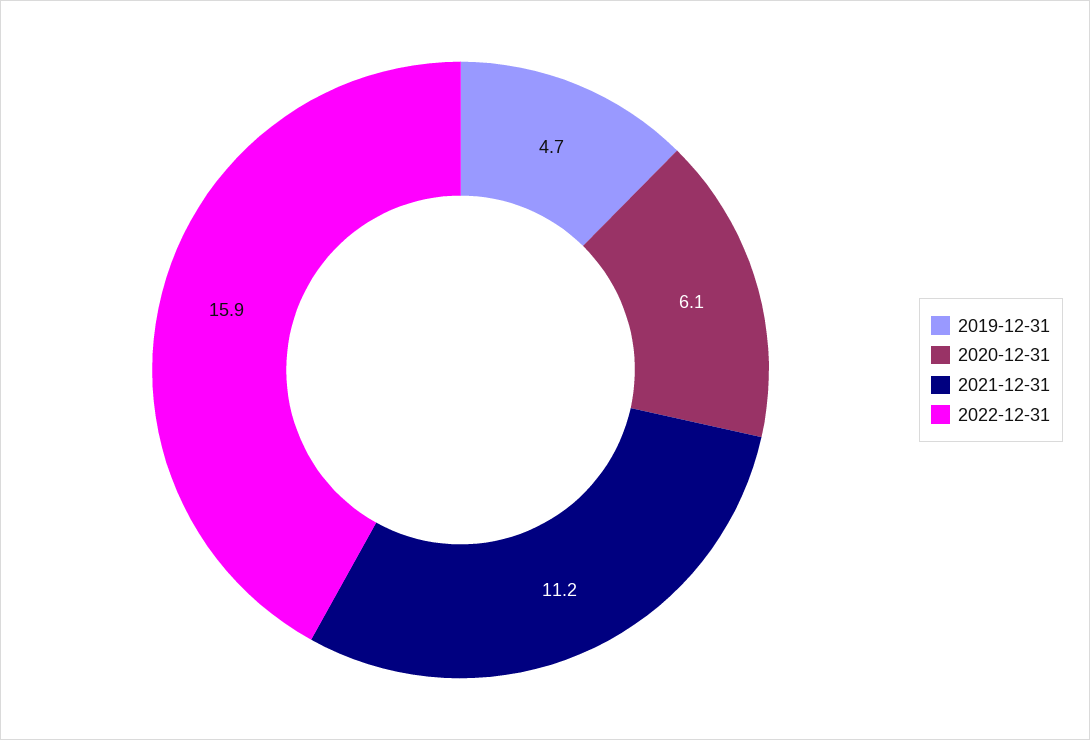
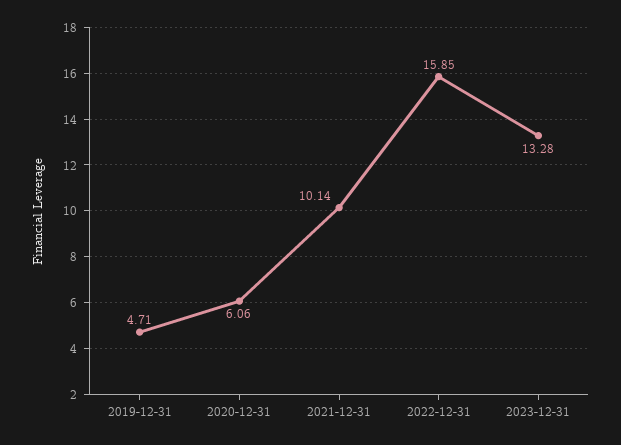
2021-12-31: 11.2 -> 10.14
2023-12-31: none -> 13.28

